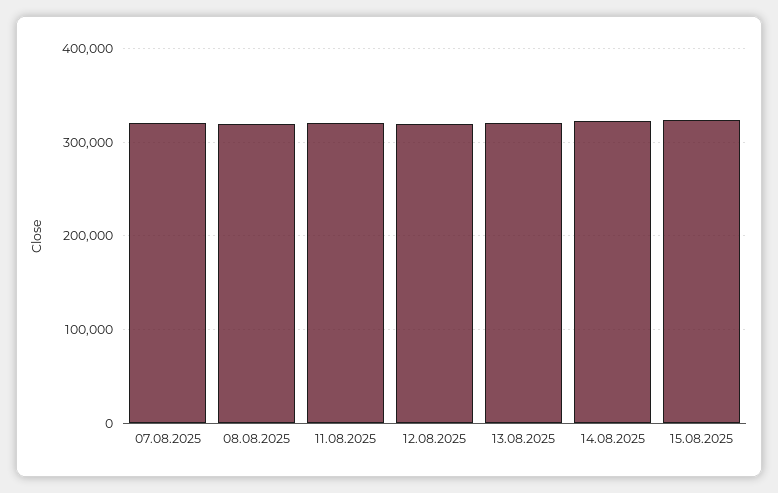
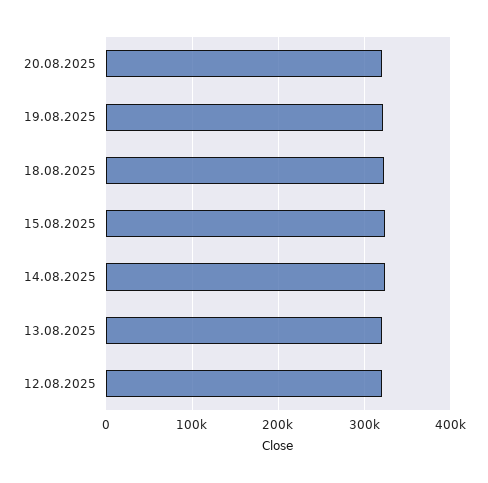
07.08.2025: 320000 -> none
08.08.2025: 320000 -> none
11.08.2025: 320000 -> none
20.08.2025: none -> 320000
19.08.2025: none -> 320000
18.08.2025: none -> 320000

